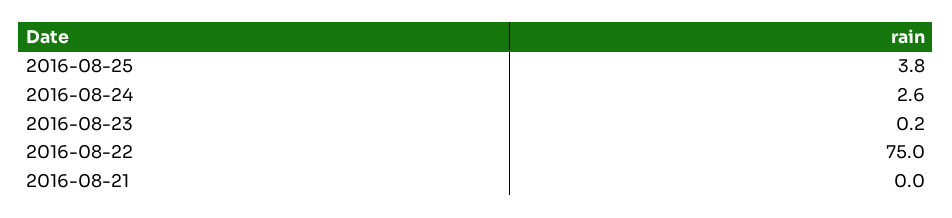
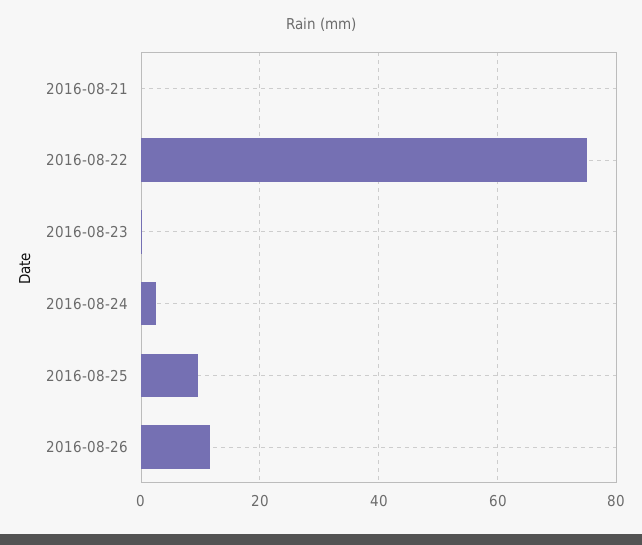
2016-08-25: 3.8 -> 10
2016-08-26: none -> 12

